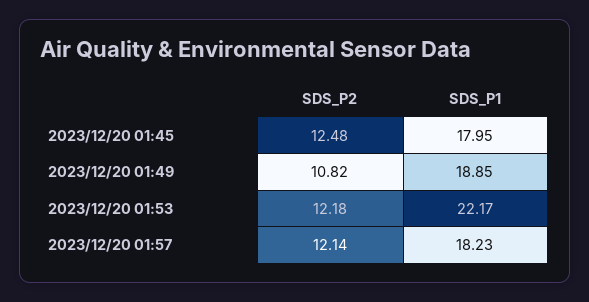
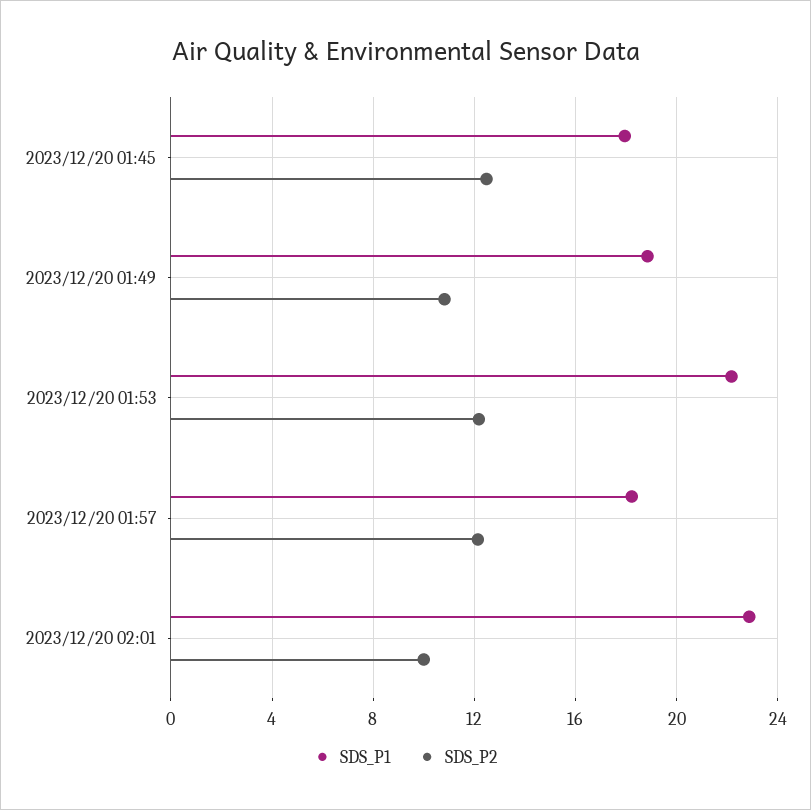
SDS_P1, 2023/12/20 02:01: none -> 23
SDS_P2, 2023/12/20 02:01: none -> 10

